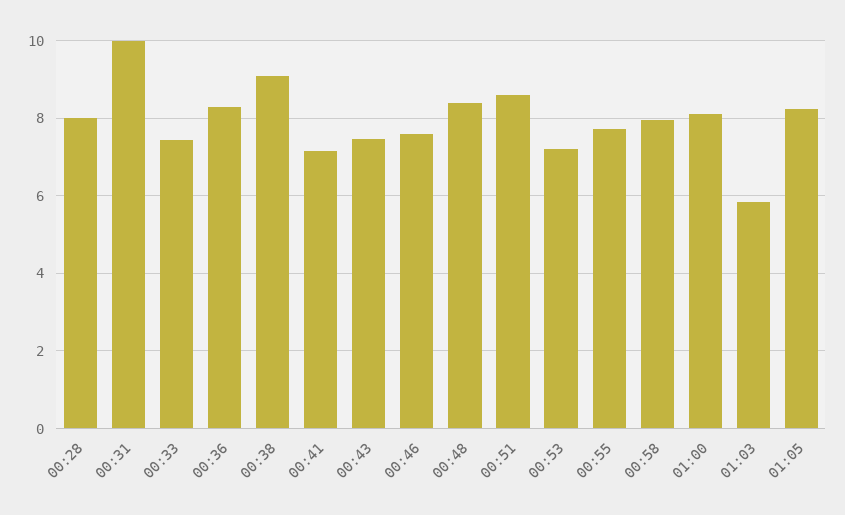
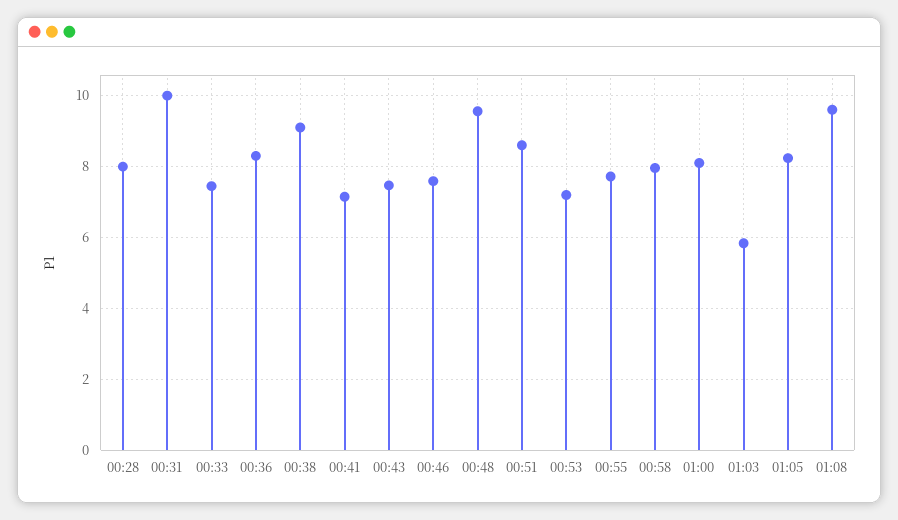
00:48: 8.4 -> 9.6
01:08: none -> 9.6

